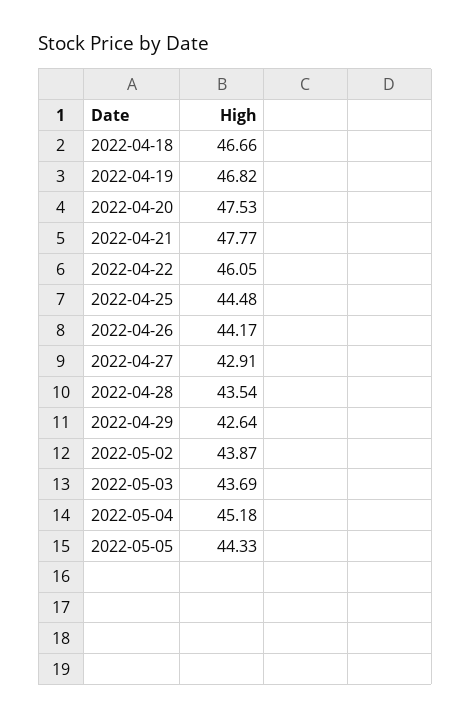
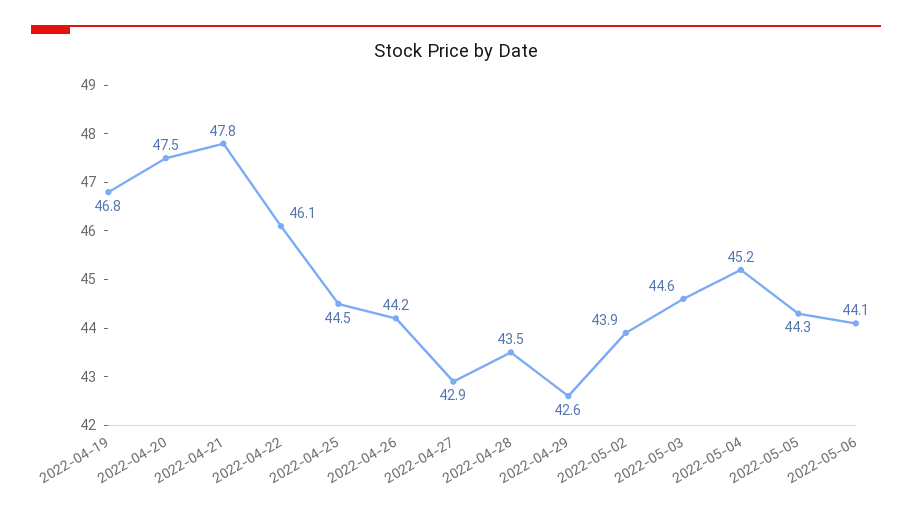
2022-04-18: 46.66 -> none
2022-05-03: 43.69 -> 44.6
2022-05-06: none -> 44.1

